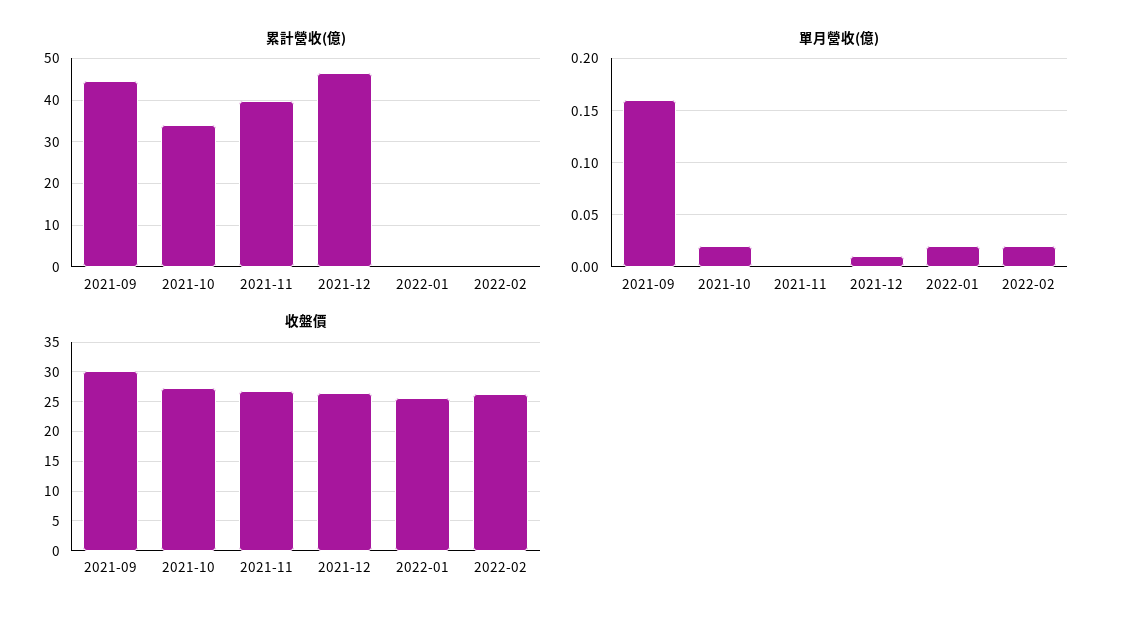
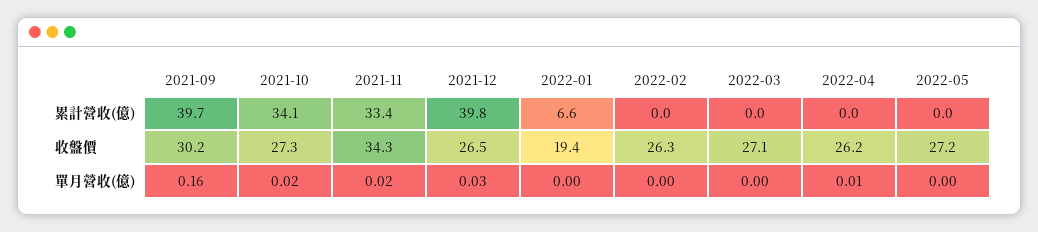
累計營收(億), 2021-09: 44 -> 39.7
累計營收(億), 2021-11: 40 -> 33.4
累計營收(億), 2021-12: 46 -> 39.8
累計營收(億), 2022-01: 0 -> 6.6
單月營收(億), 2021-11: 0 -> 0.02
單月營收(億), 2021-12: 0.01 -> 0.03
單月營收(億), 2022-01: 0.02 -> 0
單月營收(億), 2022-02: 0.02 -> 0
收盤價, 2021-11: 27.5 -> 34.3
收盤價, 2022-01: 25 -> 19.4
累計營收(億), 2022-03: none -> 0
累計營收(億), 2022-04: none -> 0
累計營收(億), 2022-05: none -> 0
收盤價, 2022-03: none -> 27.1
收盤價, 2022-04: none -> 26.2
收盤價, 2022-05: none -> 27.2
單月營收(億), 2022-03: none -> 0
單月營收(億), 2022-04: none -> 0.01
單月營收(億), 2022-05: none -> 0

